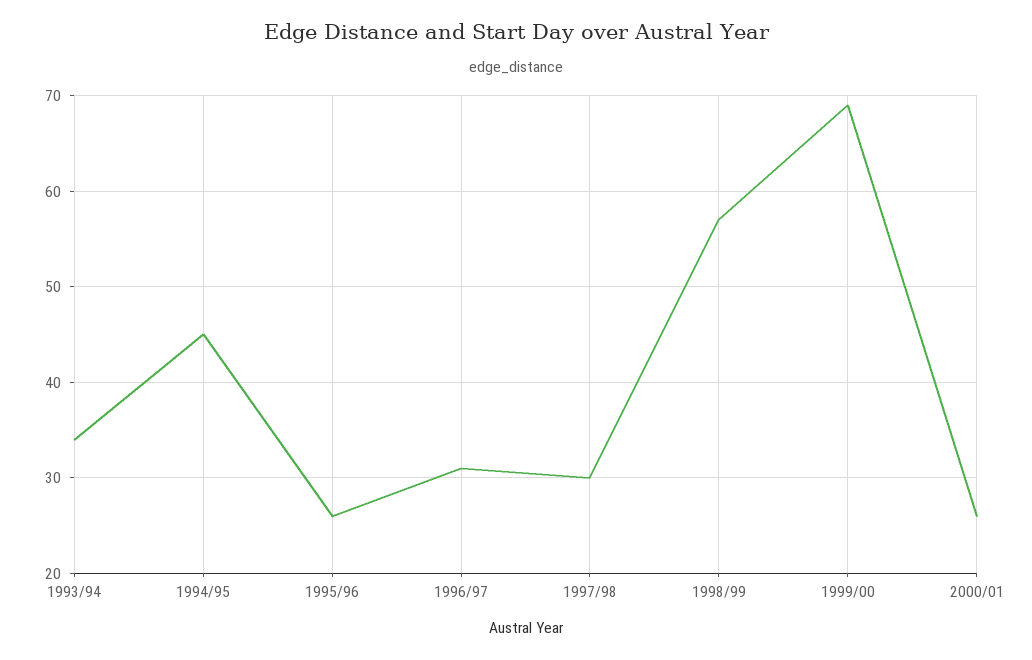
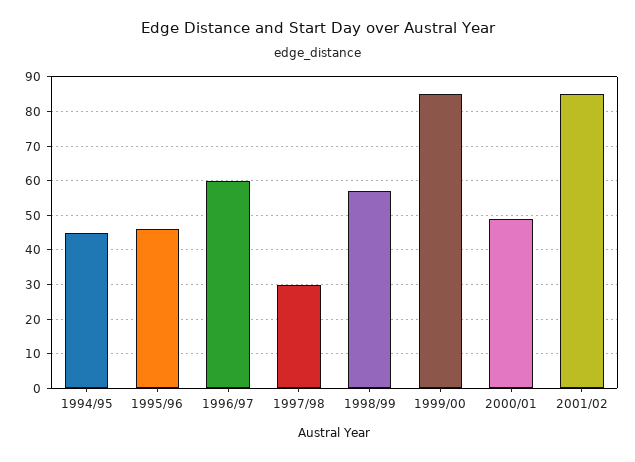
1993/94: 34 -> none
1995/96: 26 -> 45
1996/97: 31 -> 60
1999/00: 69 -> 85
2000/01: 26 -> 50
2001/02: none -> 85

